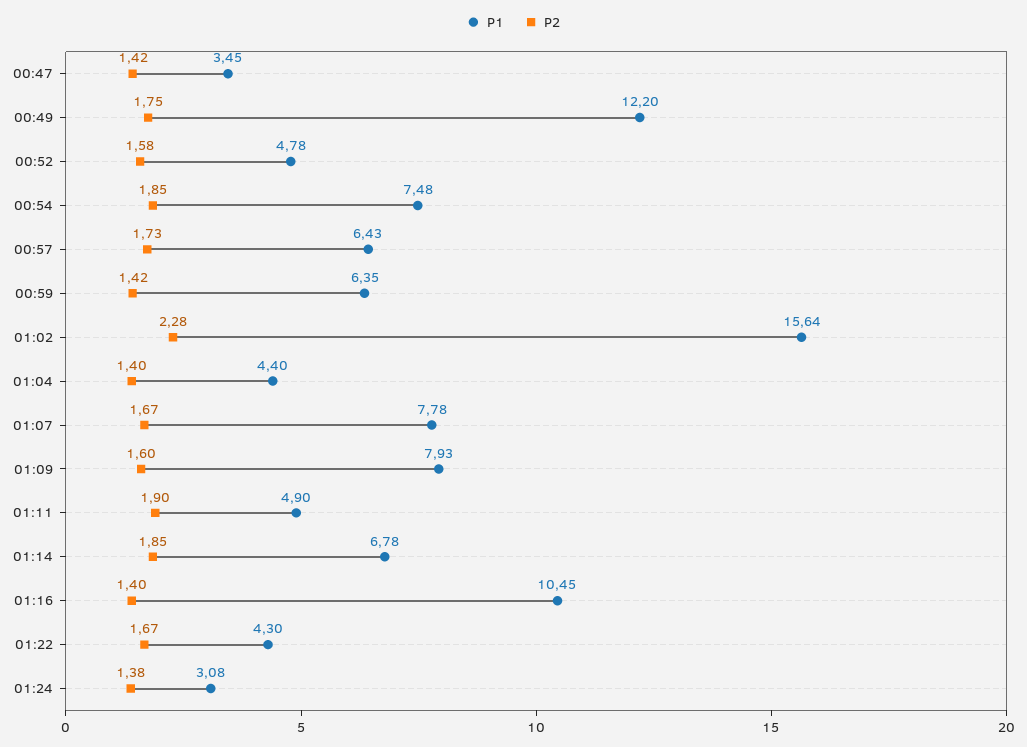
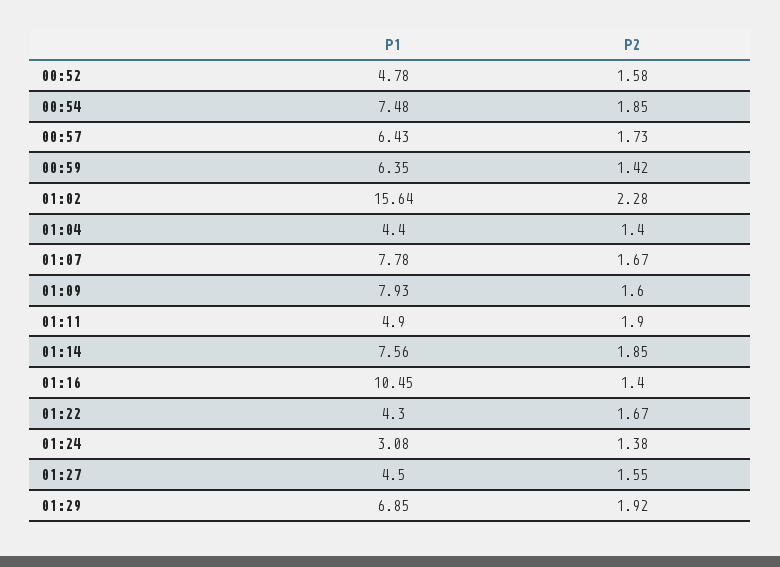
P1, 00:47: 3.45 -> none
P2, 00:47: 1.42 -> none
P1, 00:49: 12.2 -> none
P2, 00:49: 1.75 -> none
P1, 01:14: 6.78 -> 7.56
P1, 01:27: none -> 4.5
P2, 01:27: none -> 1.55
P1, 01:29: none -> 6.85
P2, 01:29: none -> 1.92

